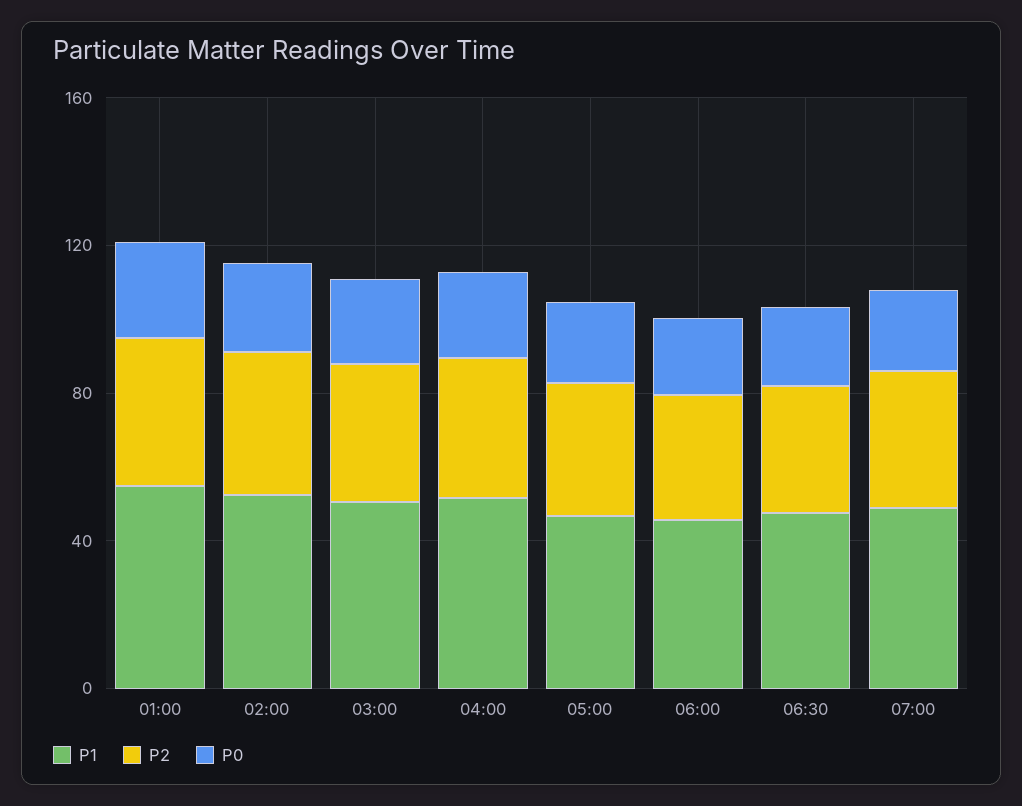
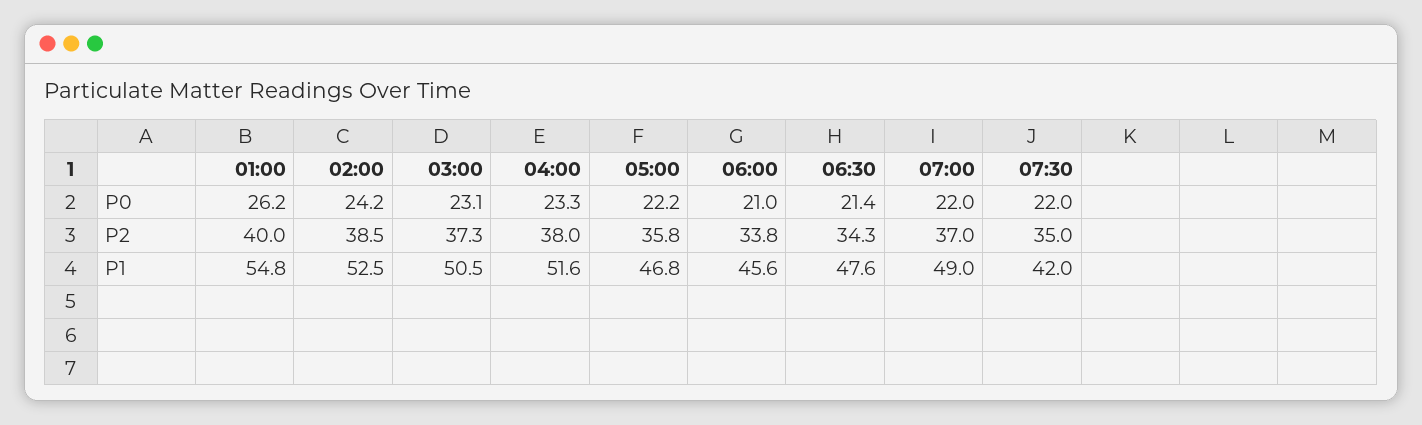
P0, 07:30: none -> 22
P2, 07:30: none -> 35
P1, 07:30: none -> 42

